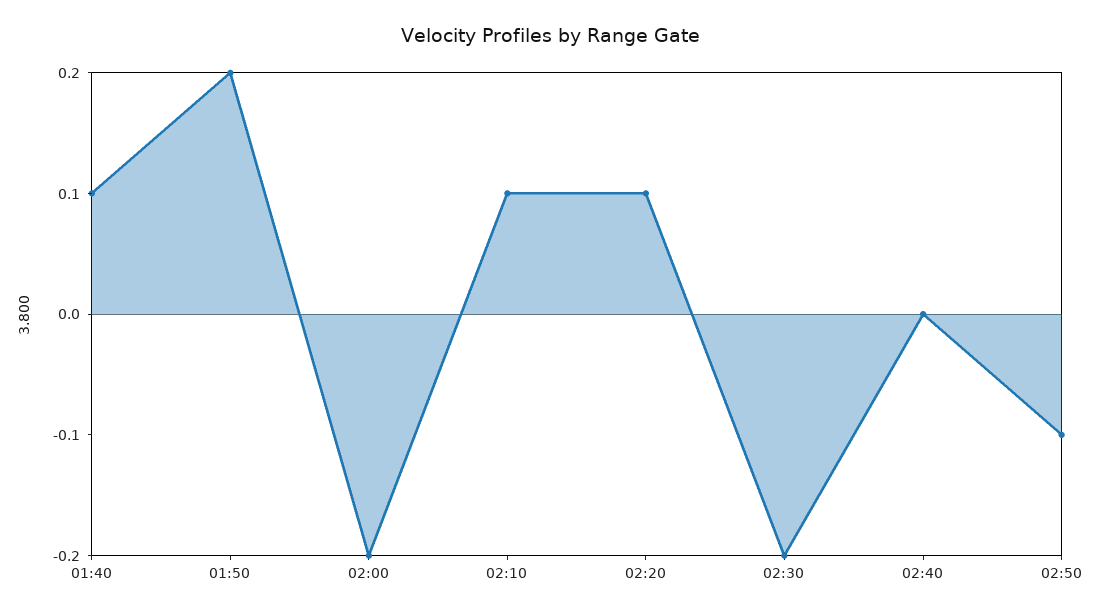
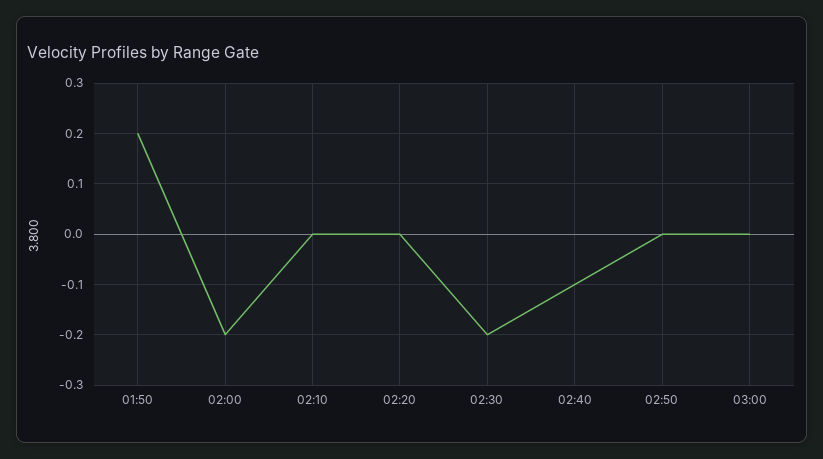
01:40: 0.1 -> none
02:10: 0.1 -> 0
02:20: 0.1 -> 0
02:40: 0 -> -0.1
02:50: -0.1 -> 0
03:00: none -> 0

